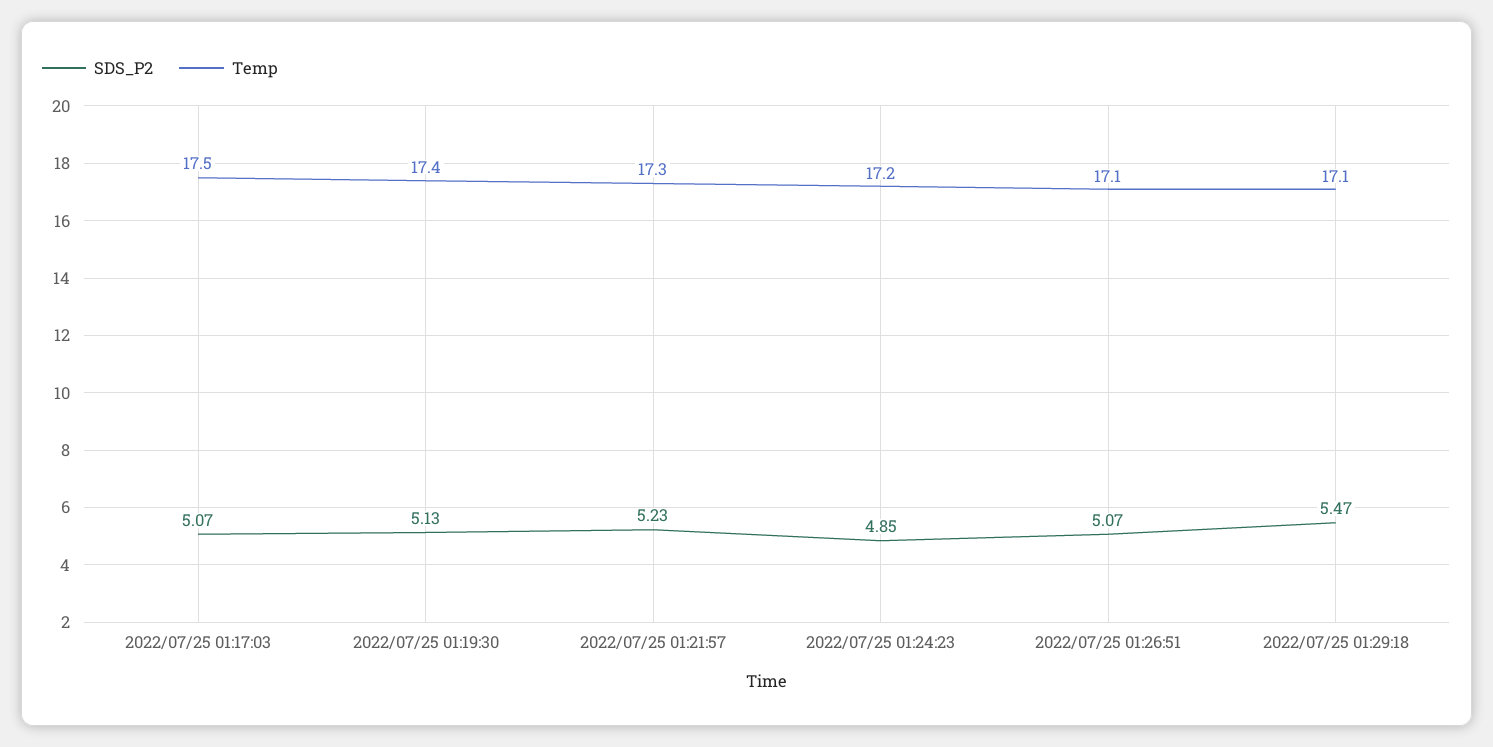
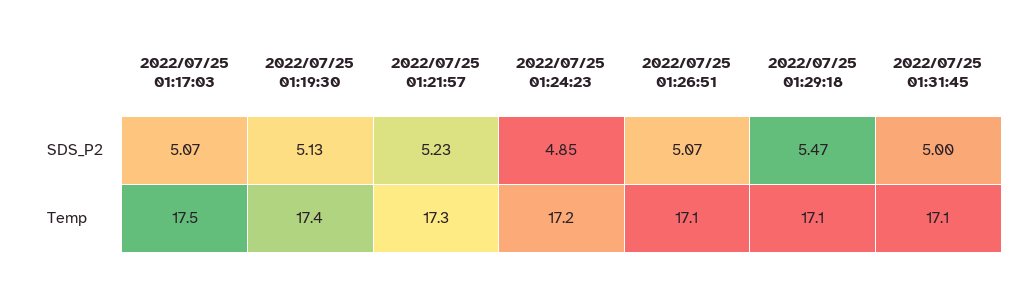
SDS_P2, 2022/07/25 01:31:45: none -> 5
Temp, 2022/07/25 01:31:45: none -> 17.1

